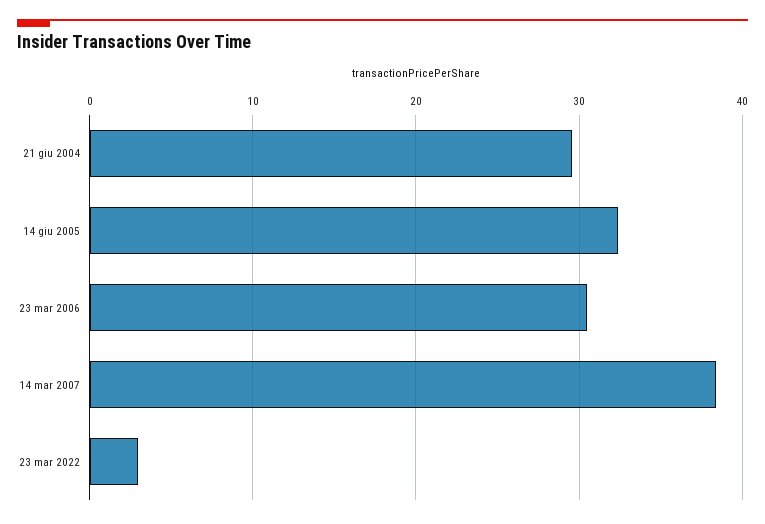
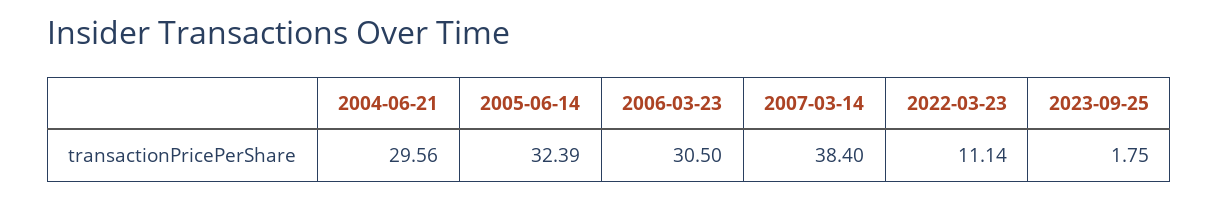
23 mar 2022: 3 -> 11.14
2023-09-25: none -> 1.75

